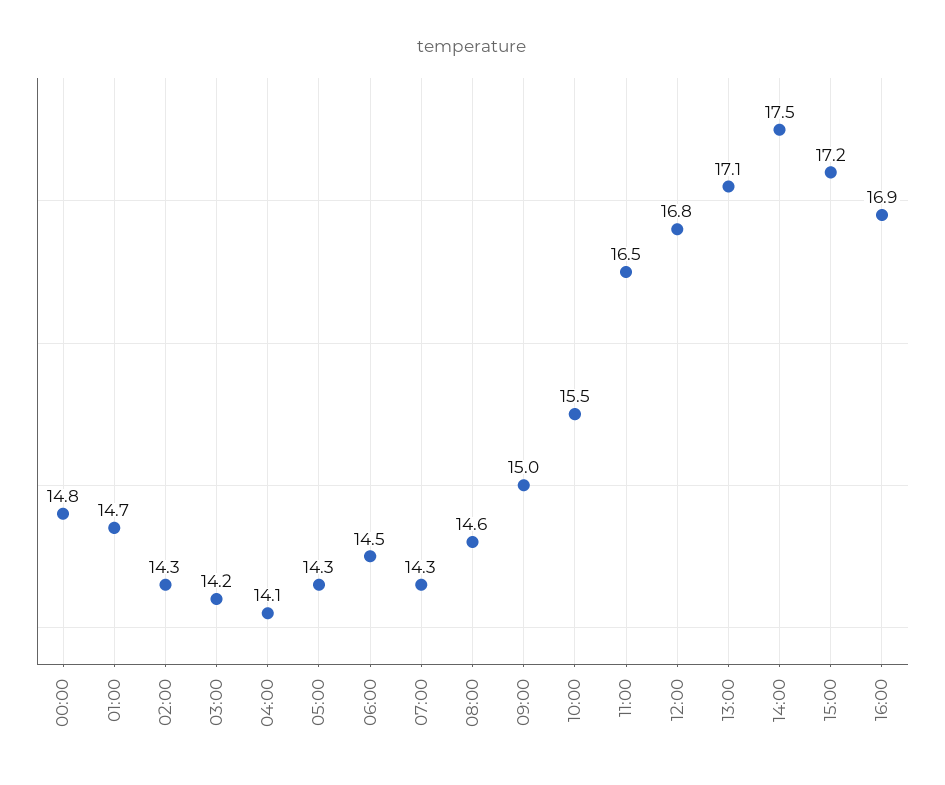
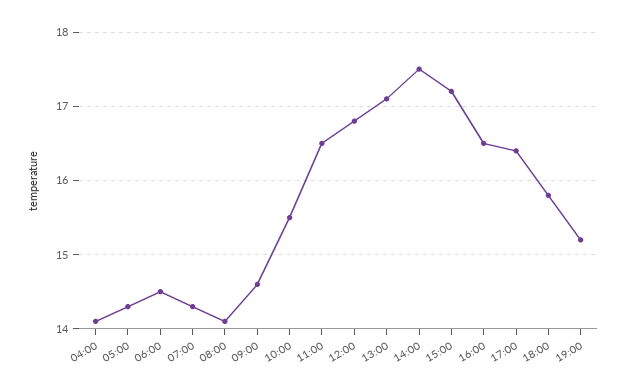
00:00: 14.8 -> none
01:00: 14.7 -> none
02:00: 14.3 -> none
03:00: 14.2 -> none
08:00: 14.6 -> 14.1
09:00: 15 -> 14.6
16:00: 16.9 -> 16.5
17:00: none -> 16.4
18:00: none -> 15.8
19:00: none -> 15.2

